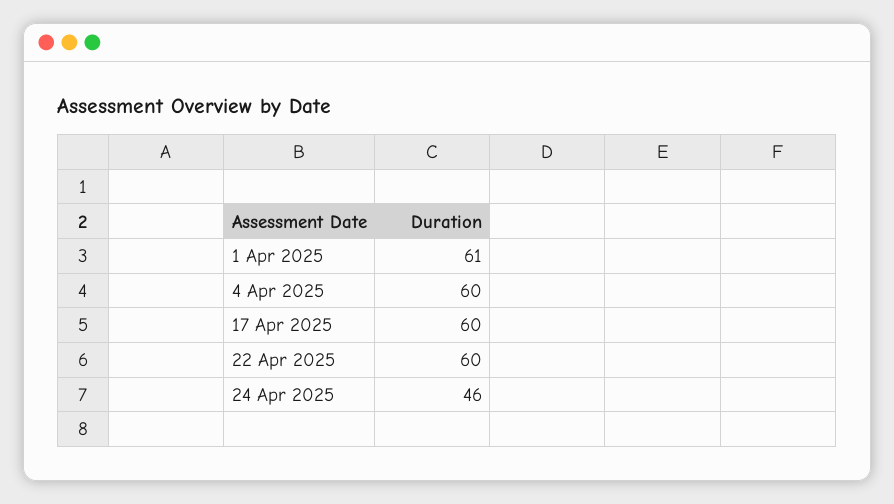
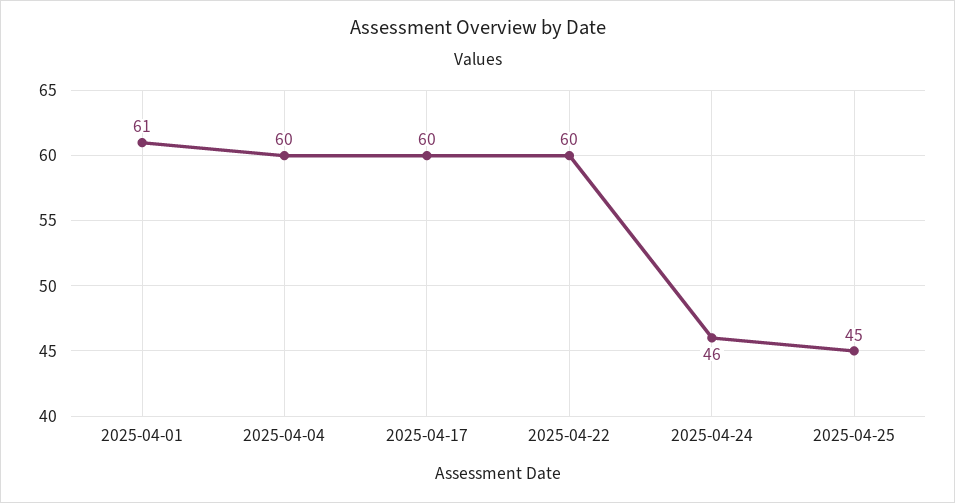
2025-04-25: none -> 45

